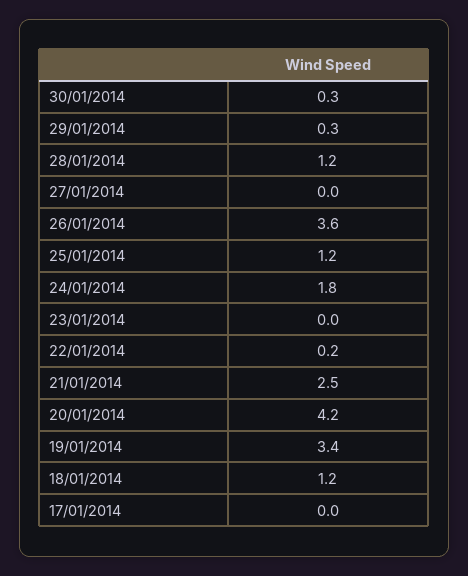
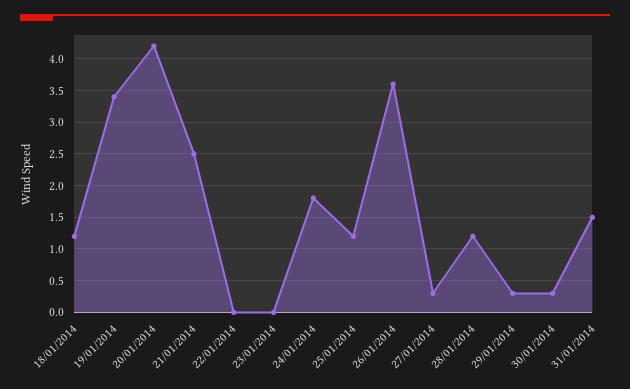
27/01/2014: 0 -> 0.3
22/01/2014: 0.2 -> 0
17/01/2014: 0 -> none
31/01/2014: none -> 1.5

